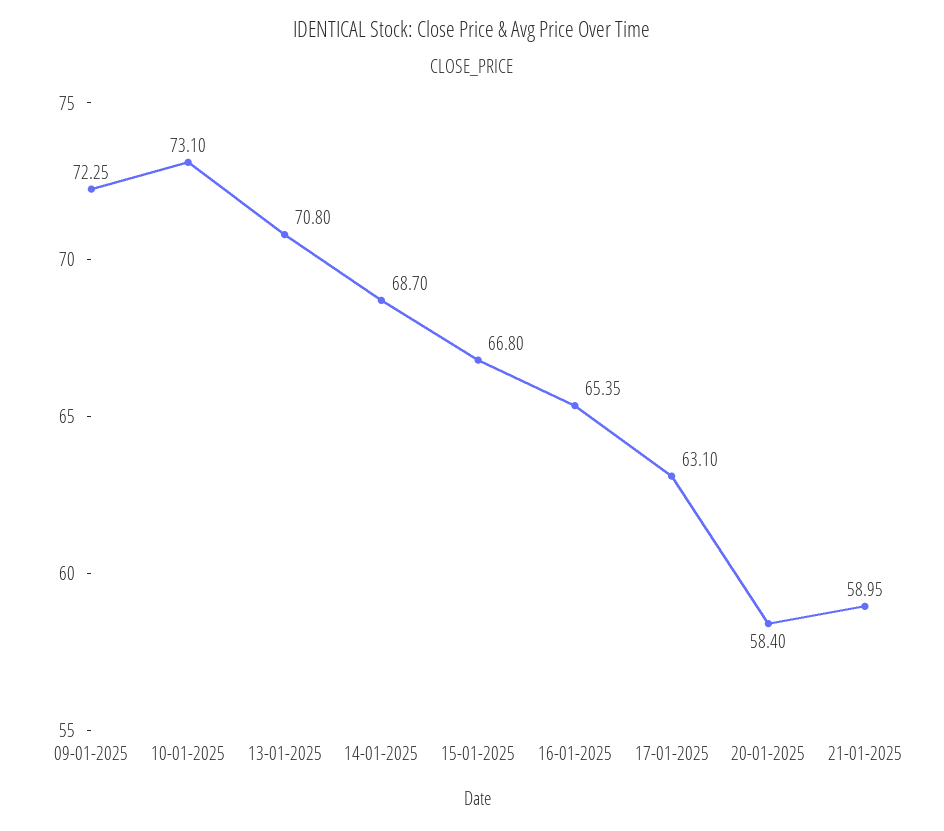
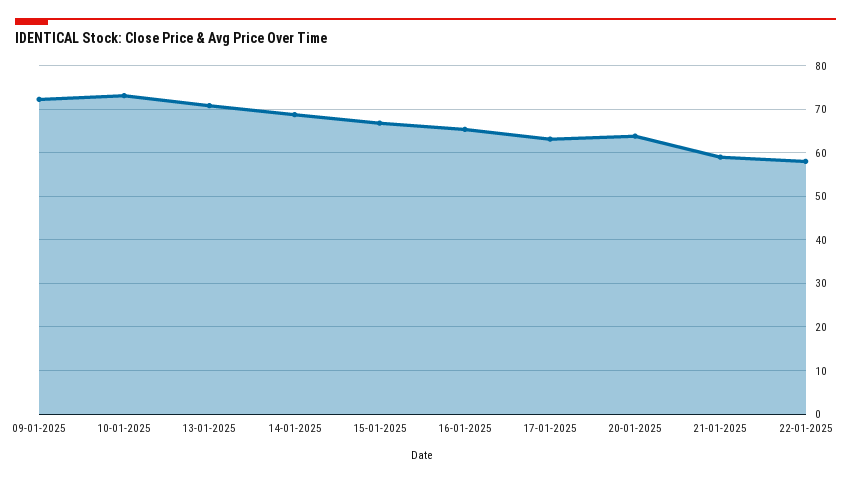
20-01-2025: 58.4 -> 64
22-01-2025: none -> 58

